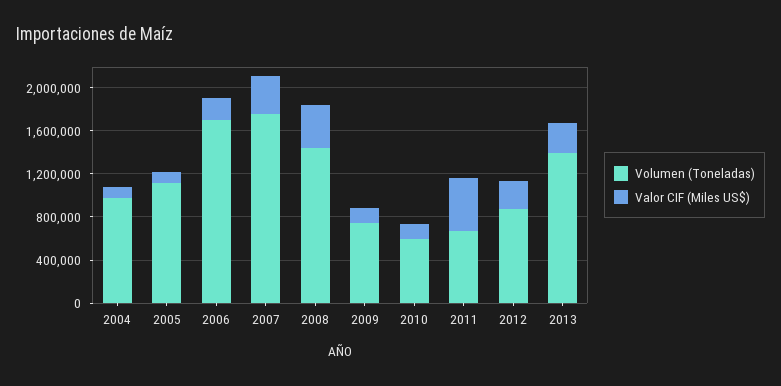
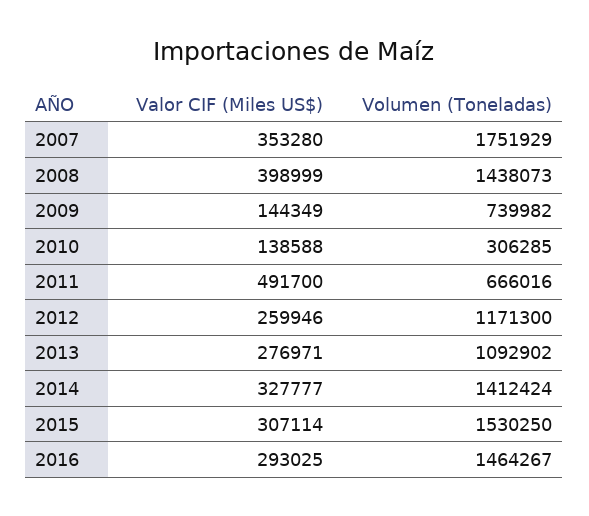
Volumen (Toneladas), 2004: 1000000 -> none
Valor CIF (Miles US$), 2004: 100000 -> none
Volumen (Toneladas), 2005: 1100000 -> none
Valor CIF (Miles US$), 2005: 100000 -> none
Volumen (Toneladas), 2006: 1700000 -> none
Valor CIF (Miles US$), 2006: 200000 -> none
Volumen (Toneladas), 2010: 600000 -> 306285
Volumen (Toneladas), 2012: 900000 -> 1171300
Volumen (Toneladas), 2013: 1400000 -> 1092902
Valor CIF (Miles US$), 2014: none -> 327777
Volumen (Toneladas), 2014: none -> 1412424
Valor CIF (Miles US$), 2015: none -> 307114
Volumen (Toneladas), 2015: none -> 1530250
Valor CIF (Miles US$), 2016: none -> 293025
Volumen (Toneladas), 2016: none -> 1464267

